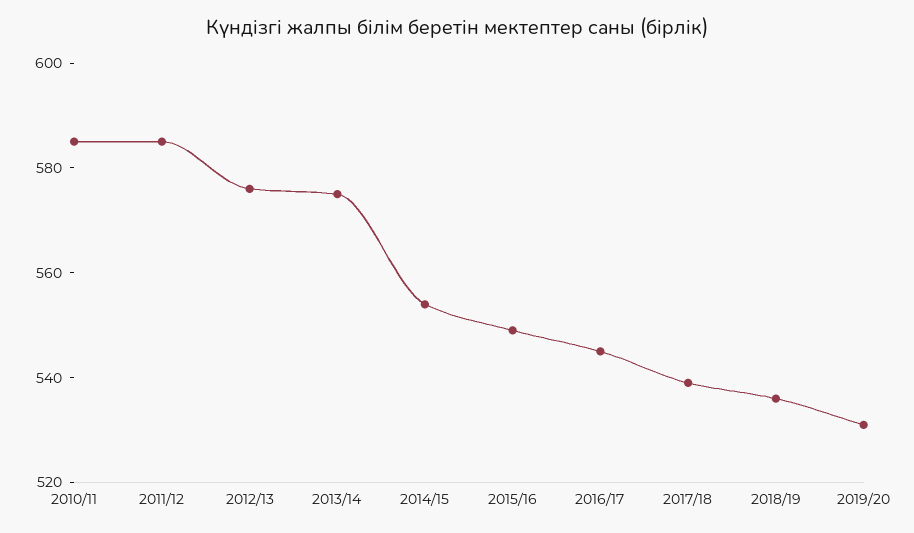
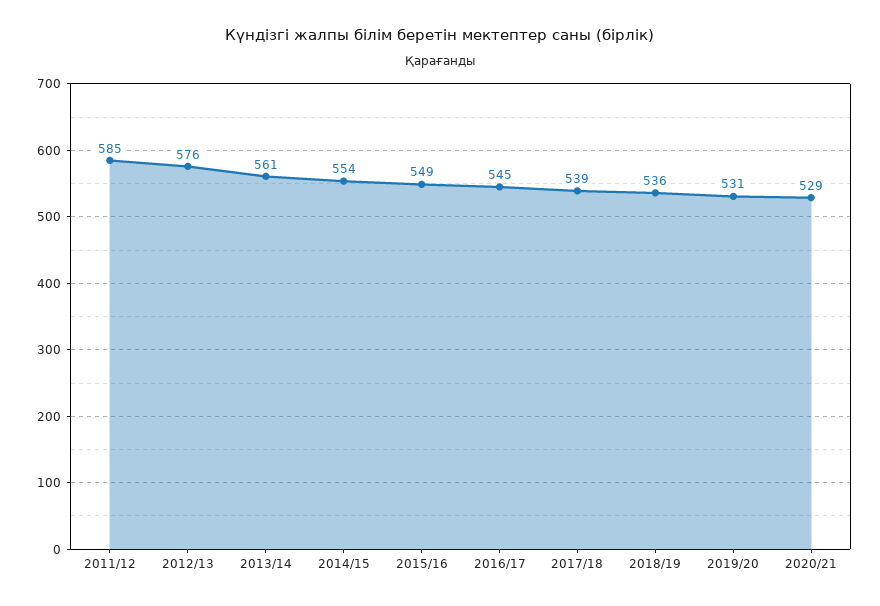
2010/11: 585 -> none
2013/14: 575 -> 561
2020/21: none -> 529

